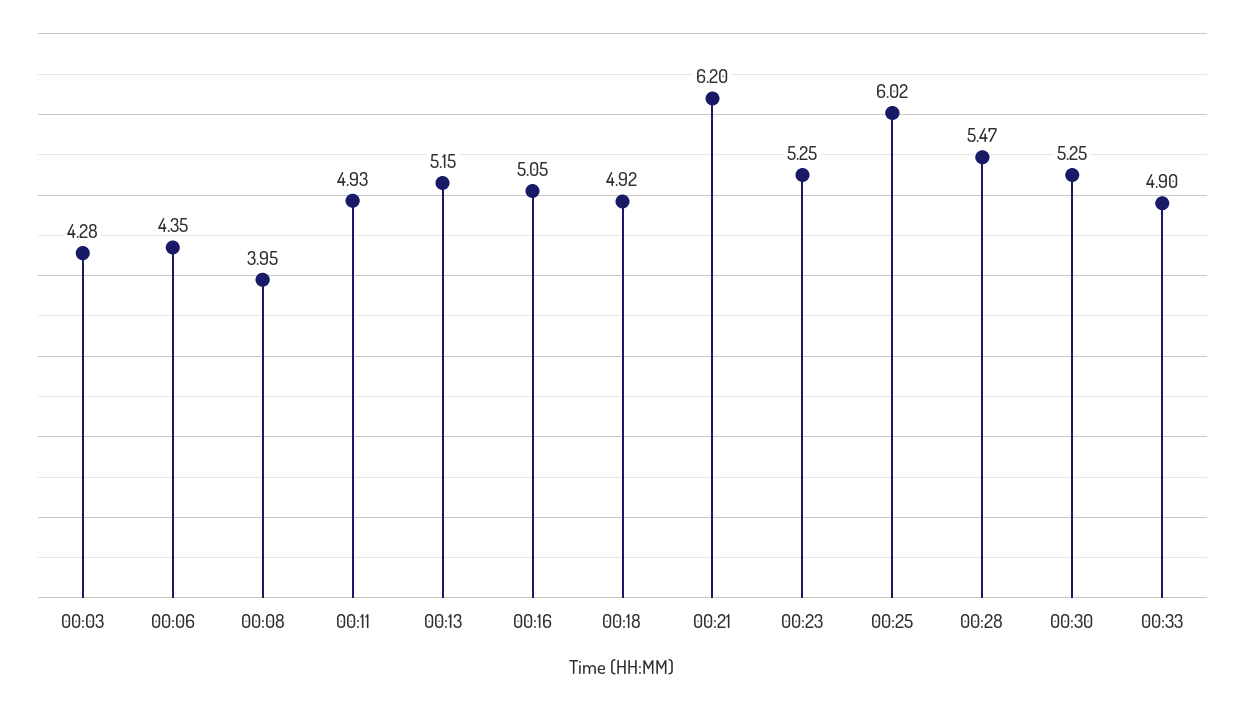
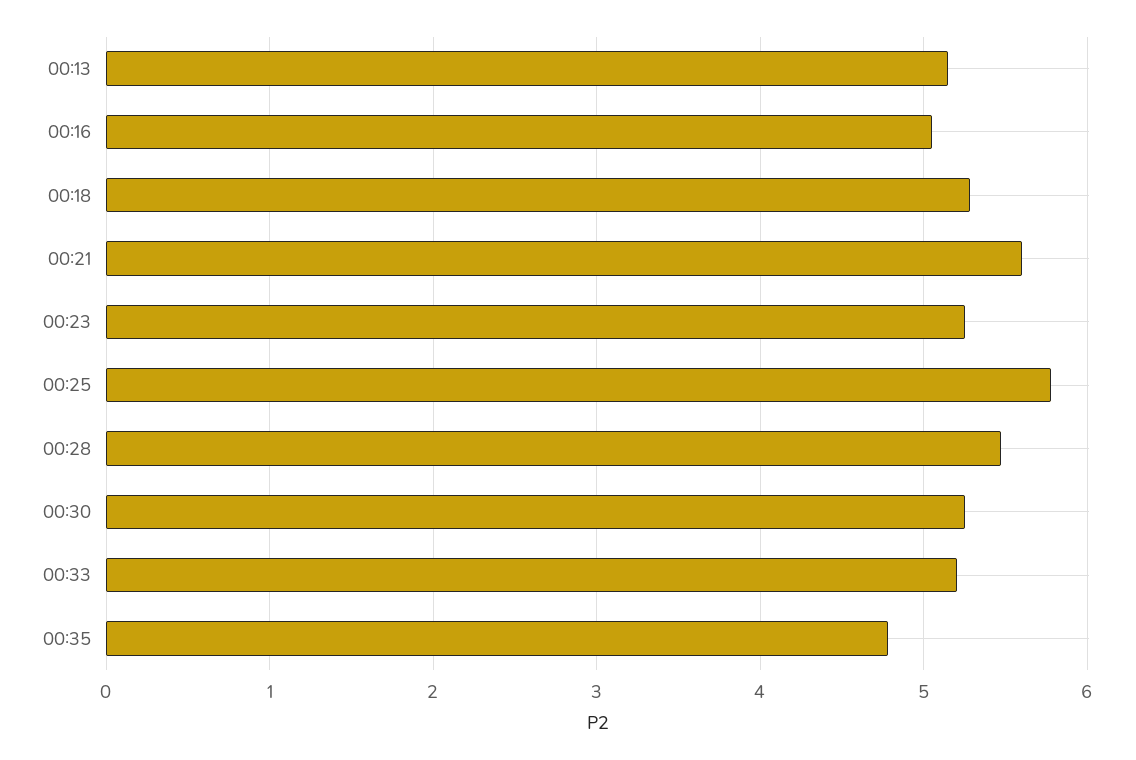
00:03: 4.28 -> none
00:06: 4.35 -> none
00:08: 3.95 -> none
00:11: 4.93 -> none
00:18: 4.92 -> 5.3
00:21: 6.2 -> 5.6
00:25: 6.02 -> 5.8
00:33: 4.9 -> 5.2
00:35: none -> 4.8

